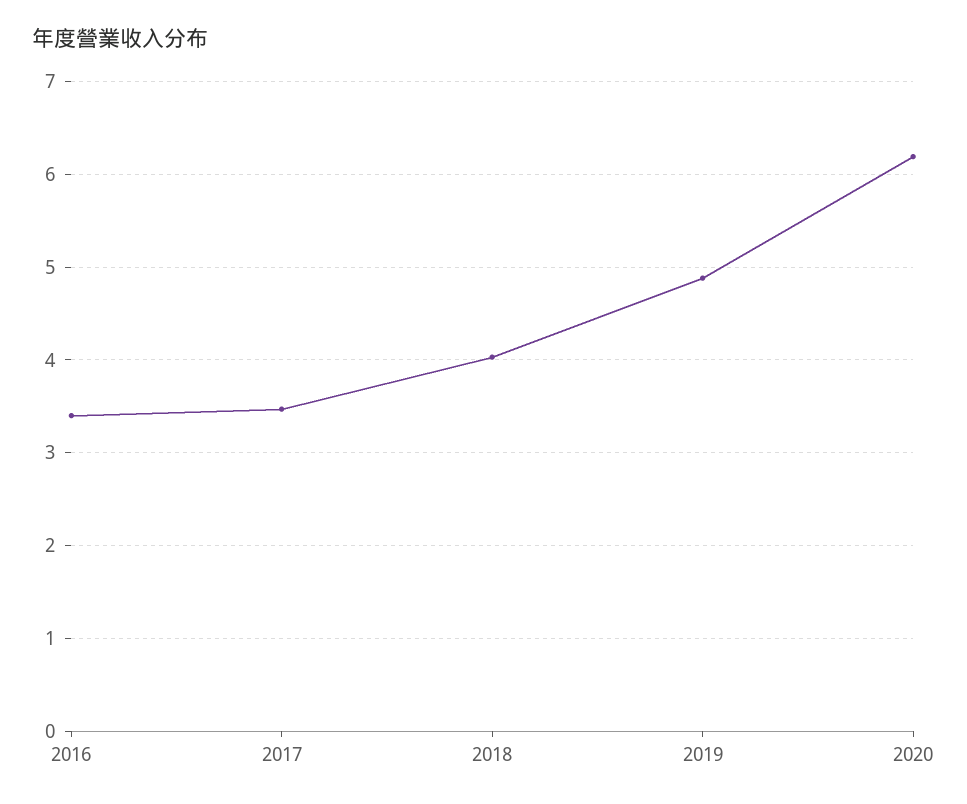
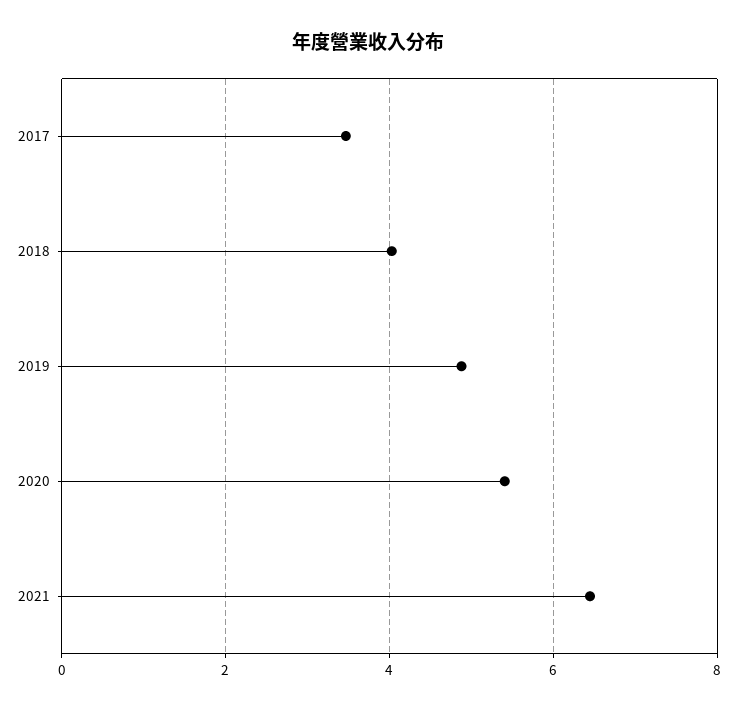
2016: 3.4 -> none
2020: 6.2 -> 5.4
2021: none -> 6.4

